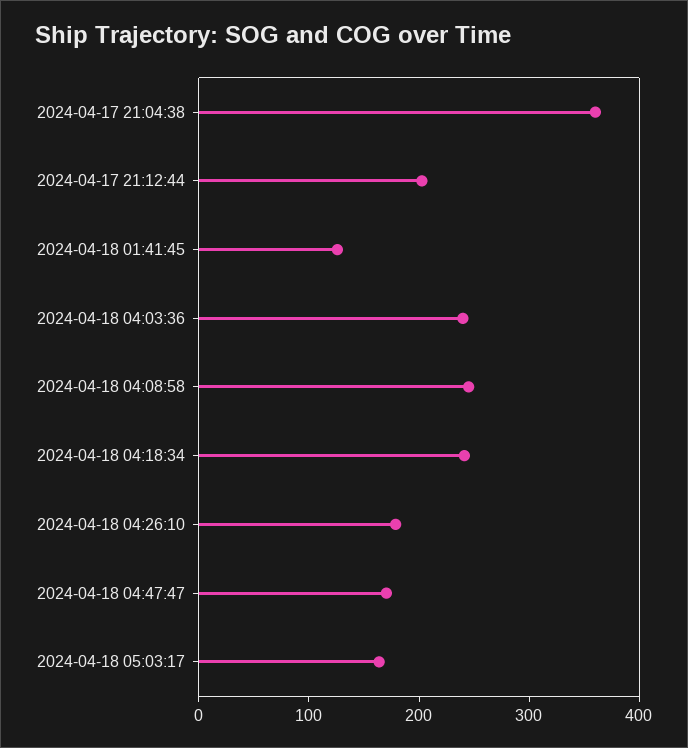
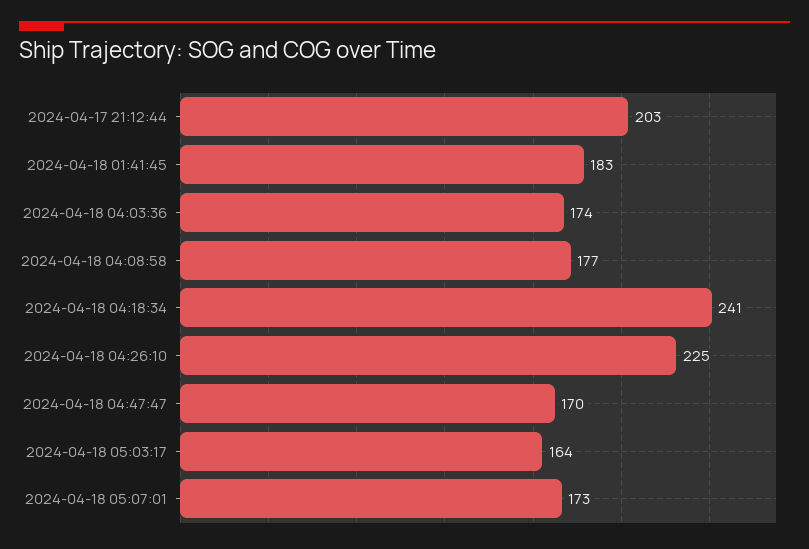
2024-04-17 21:04:38: 360 -> none
2024-04-18 01:41:45: 120 -> 183
2024-04-18 04:03:36: 240 -> 174
2024-04-18 04:08:58: 240 -> 177
2024-04-18 04:26:10: 180 -> 225
2024-04-18 05:07:01: none -> 173

